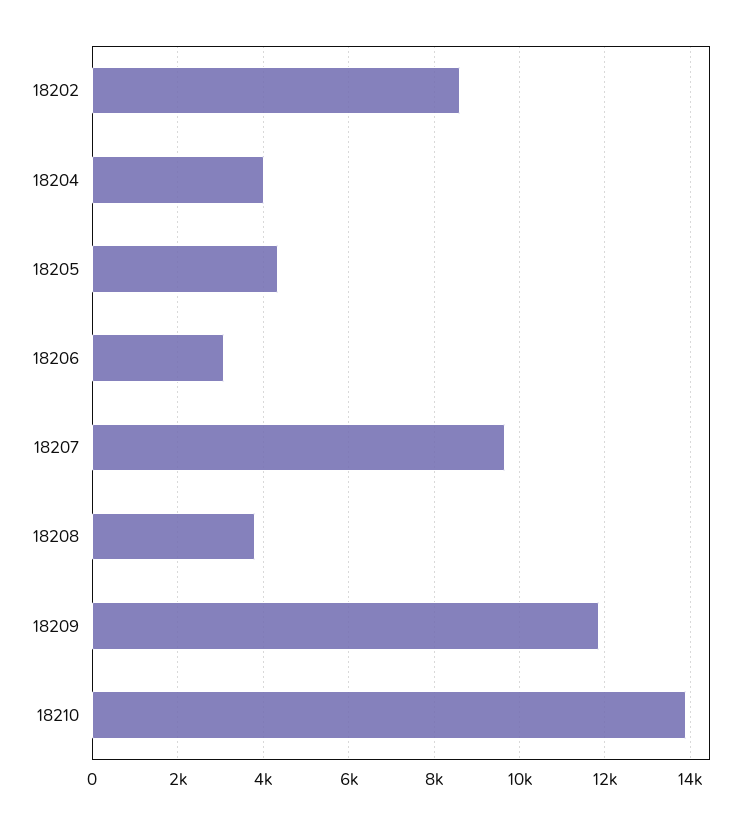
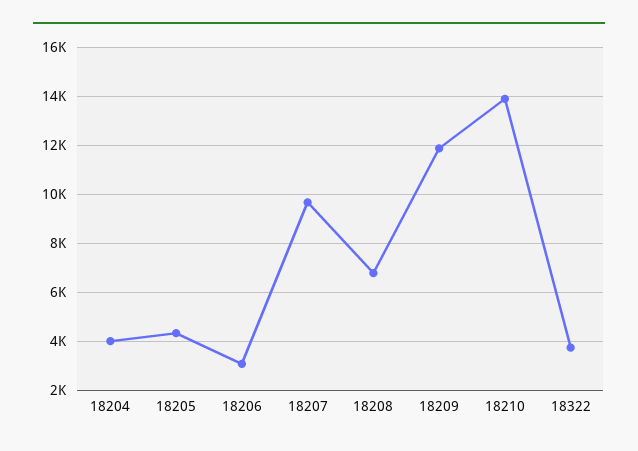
18202: 8600 -> none
18208: 3800 -> 6750
18322: none -> 3750

